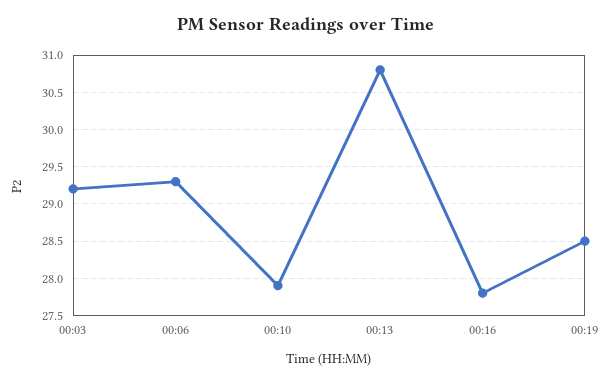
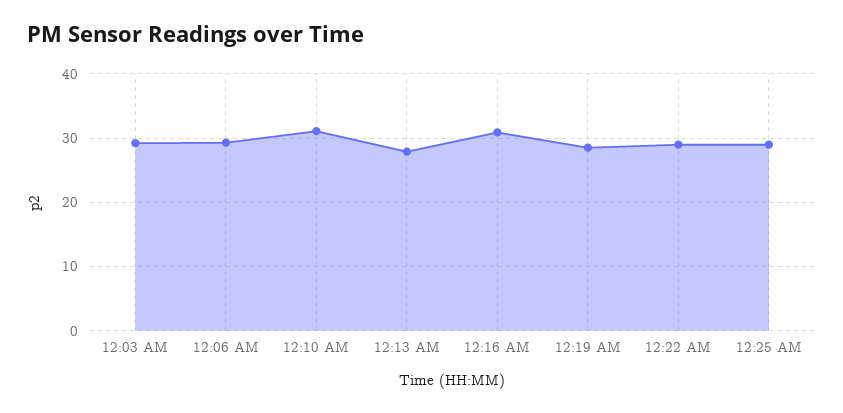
00:10: 27.9 -> 31
00:13: 30.8 -> 28
00:16: 27.8 -> 31
12:22 AM: none -> 29
12:25 AM: none -> 29

